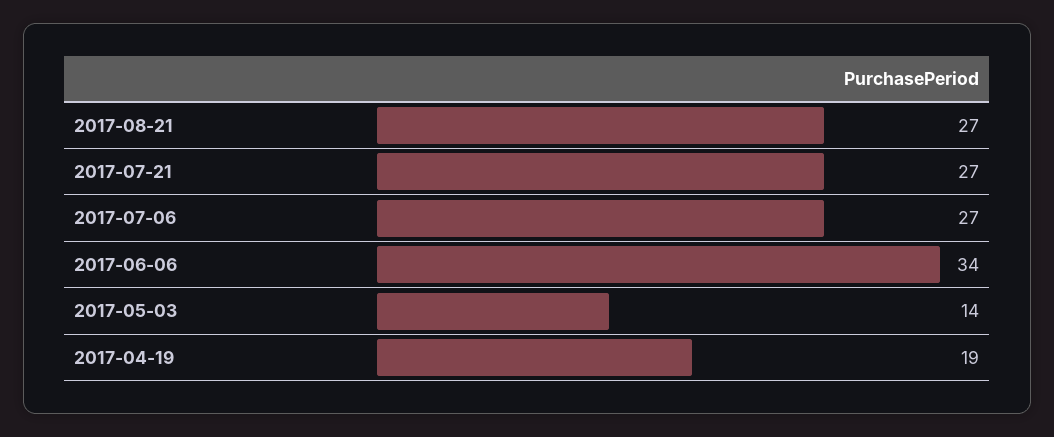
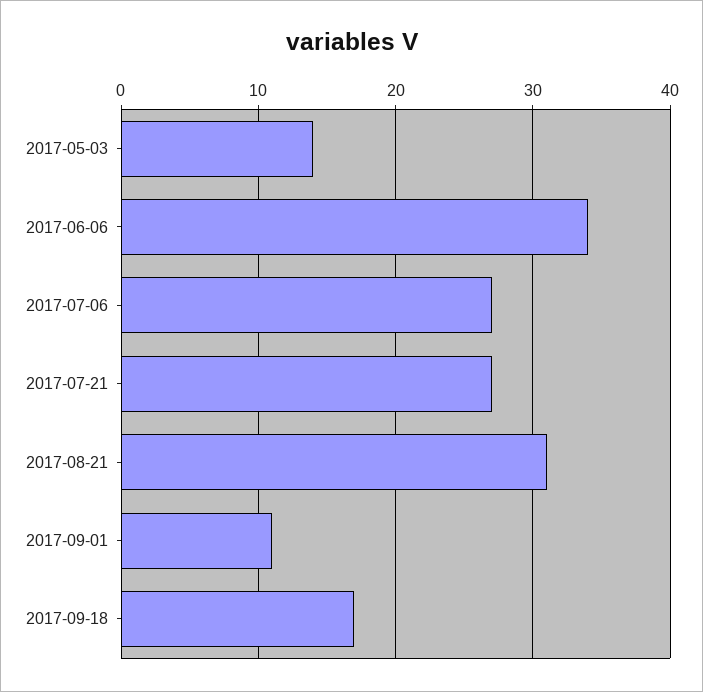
2017-08-21: 27 -> 31
2017-04-19: 19 -> none
2017-09-01: none -> 11
2017-09-18: none -> 17

